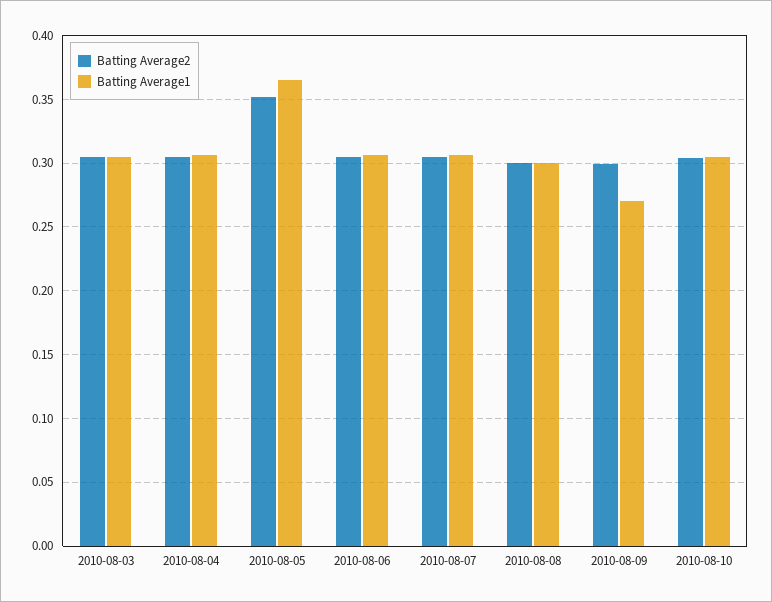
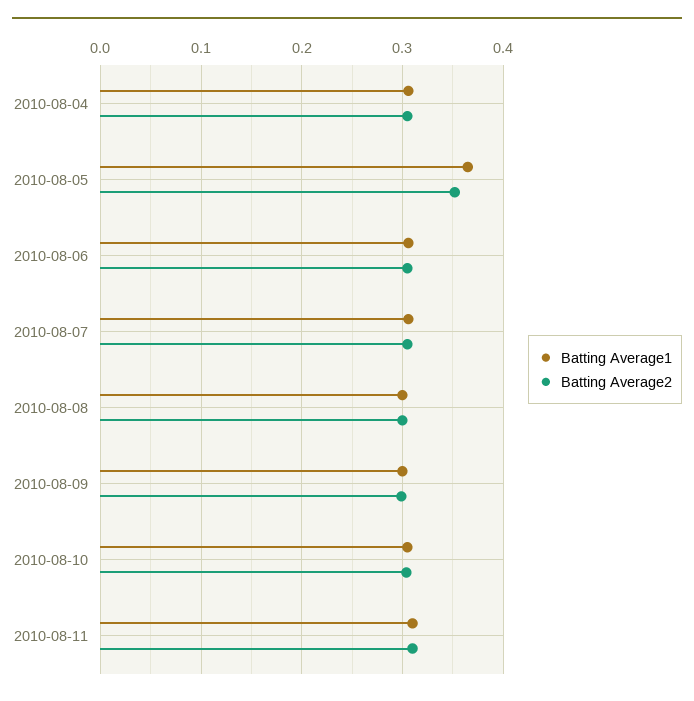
Batting Average2, 2010-08-03: 0.305 -> none
Batting Average1, 2010-08-03: 0.305 -> none
Batting Average1, 2010-08-09: 0.27 -> 0.3
Batting Average1, 2010-08-11: none -> 0.31
Batting Average2, 2010-08-11: none -> 0.31

